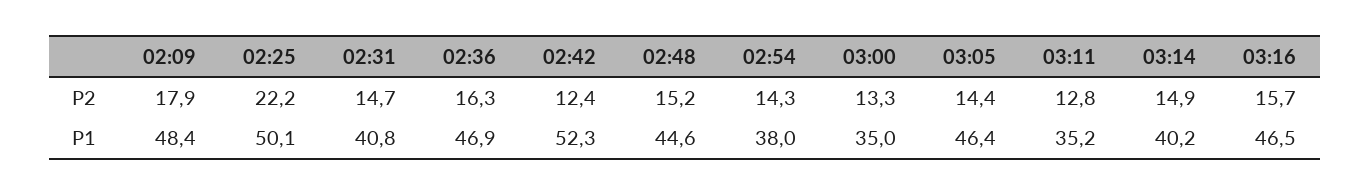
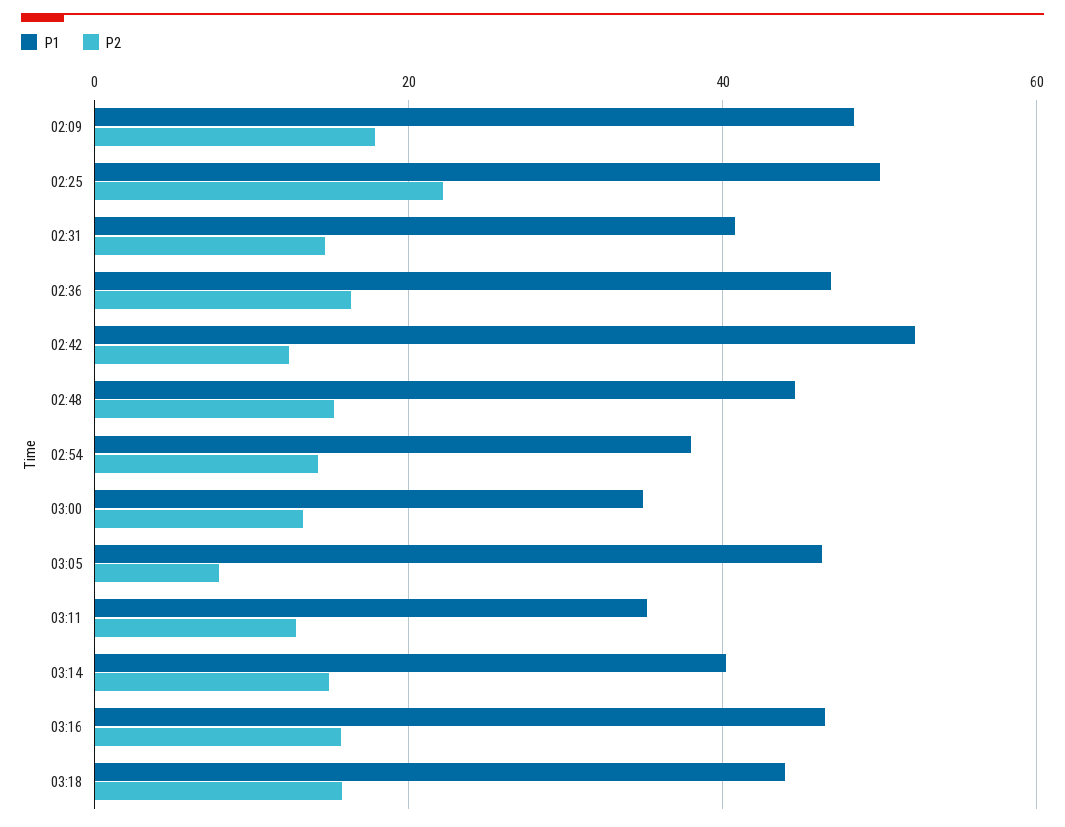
P2, 03:05: 14.4 -> 8
P1, 03:18: none -> 44
P2, 03:18: none -> 16

